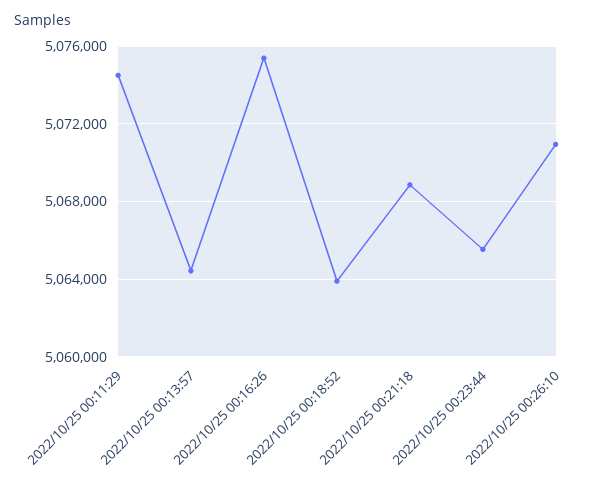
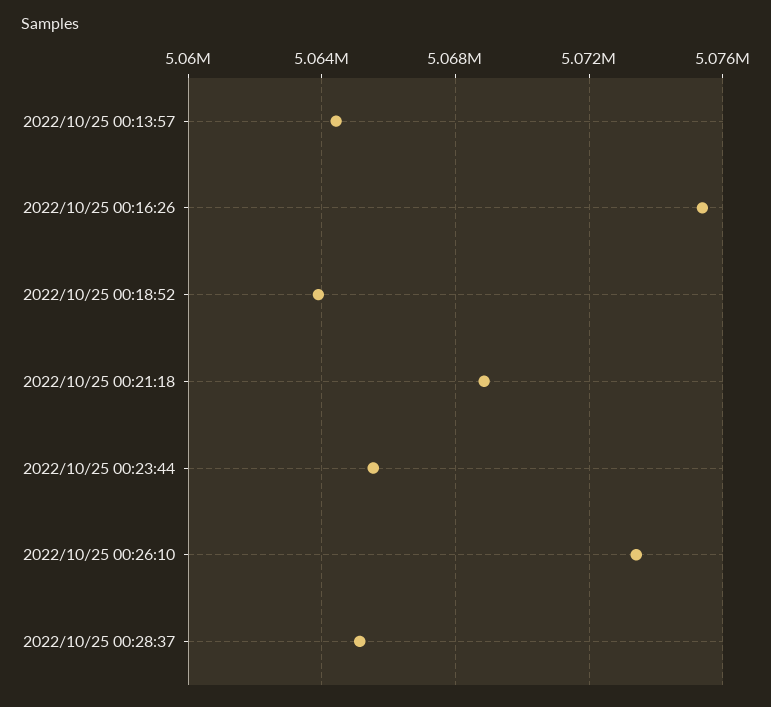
2022/10/25 00:11:29: 5074500 -> none
2022/10/25 00:26:10: 5071000 -> 5073500
2022/10/25 00:28:37: none -> 5065000

